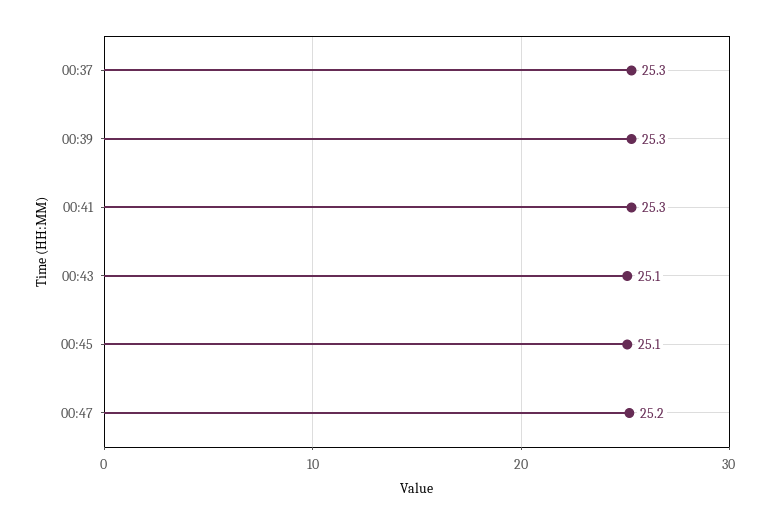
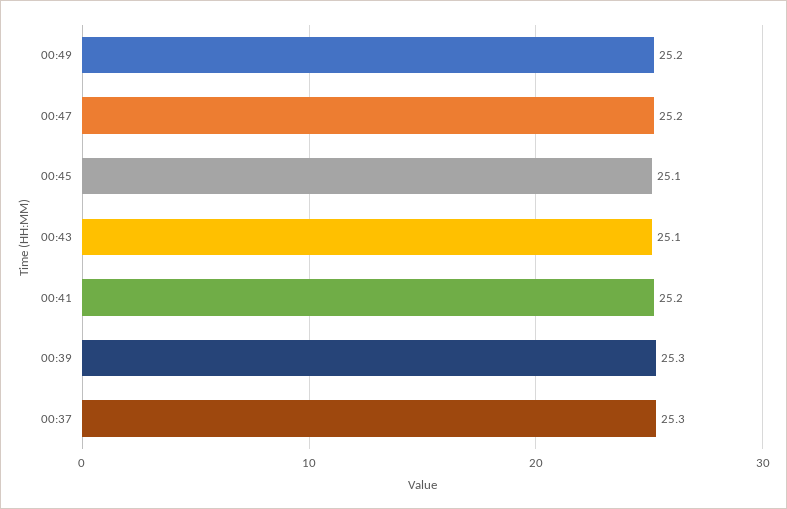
00:41: 25.3 -> 25.2
00:49: none -> 25.2

